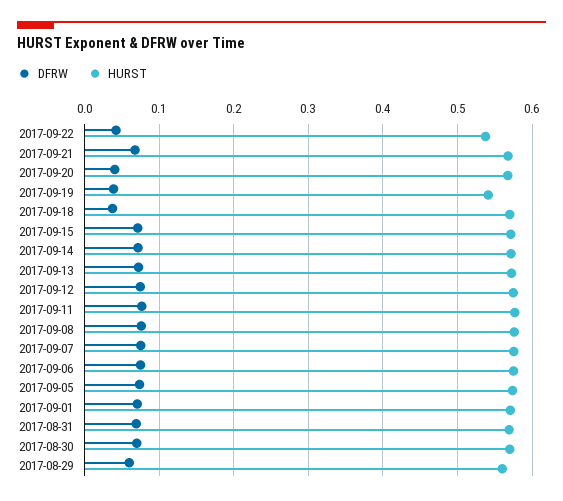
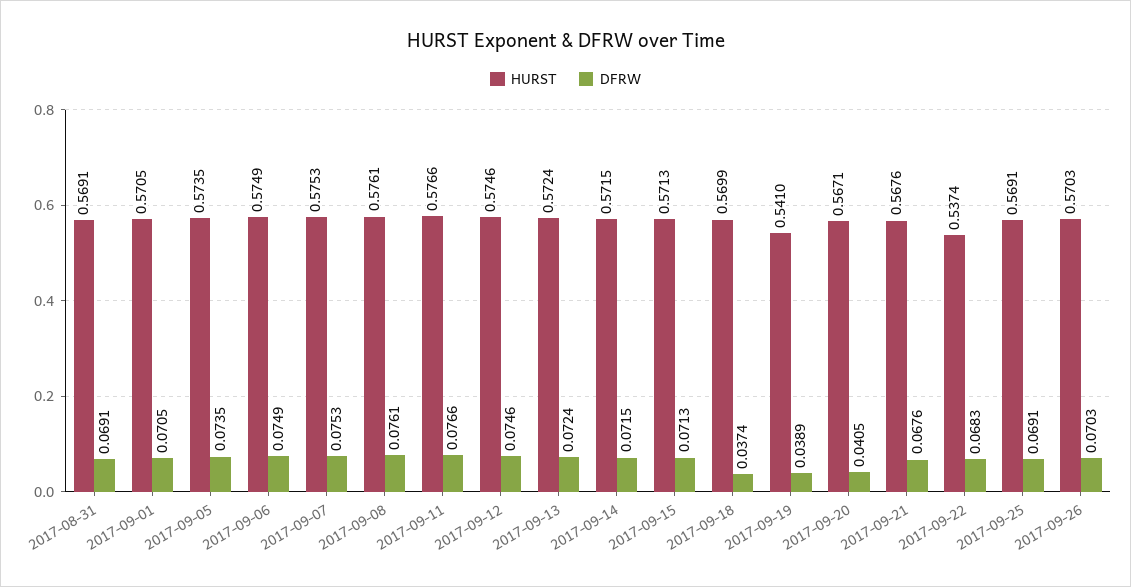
DFRW, 2017-09-22: 0.04 -> 0.0683
DFRW, 2017-08-30: 0.07 -> none
HURST, 2017-08-30: 0.57 -> none
DFRW, 2017-08-29: 0.06 -> none
HURST, 2017-08-29: 0.56 -> none
HURST, 2017-09-25: none -> 0.5691
DFRW, 2017-09-25: none -> 0.0691
HURST, 2017-09-26: none -> 0.5703
DFRW, 2017-09-26: none -> 0.0703

